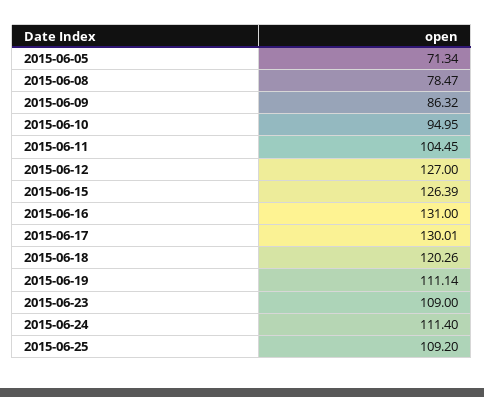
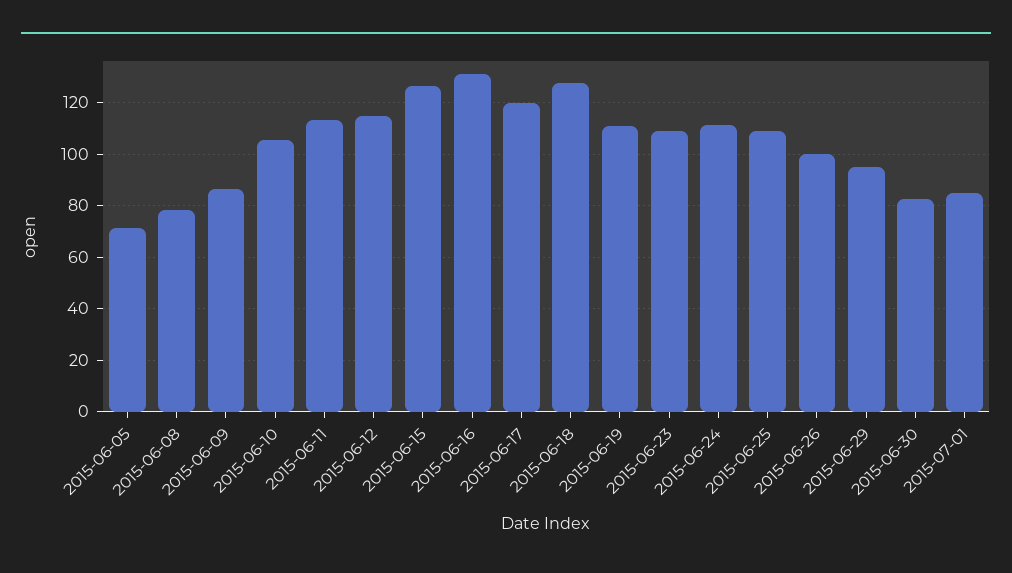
2015-06-10: 94.95 -> 105
2015-06-11: 104.45 -> 112.5
2015-06-12: 127 -> 115
2015-06-17: 130.01 -> 120
2015-06-18: 120.26 -> 127.5
2015-06-26: none -> 100
2015-06-29: none -> 95
2015-06-30: none -> 82.5
2015-07-01: none -> 85

